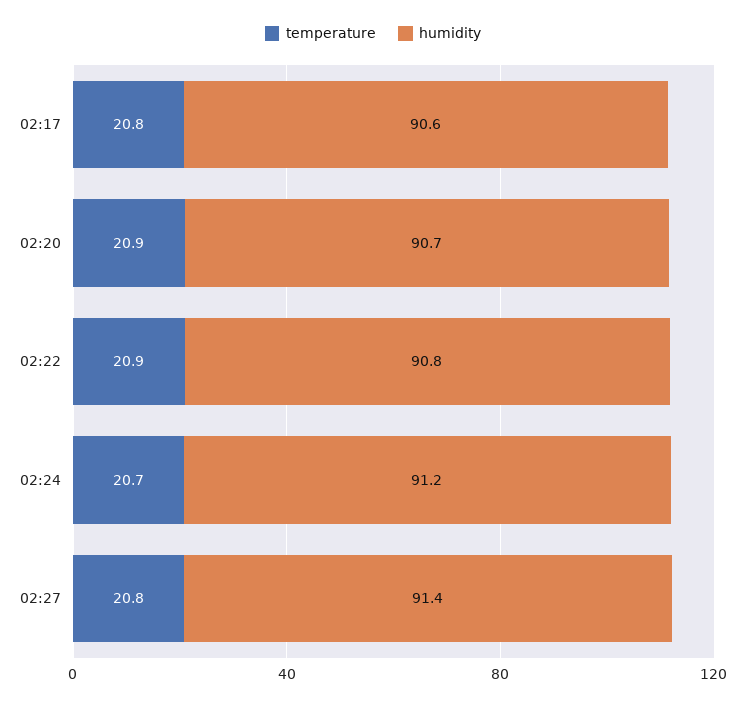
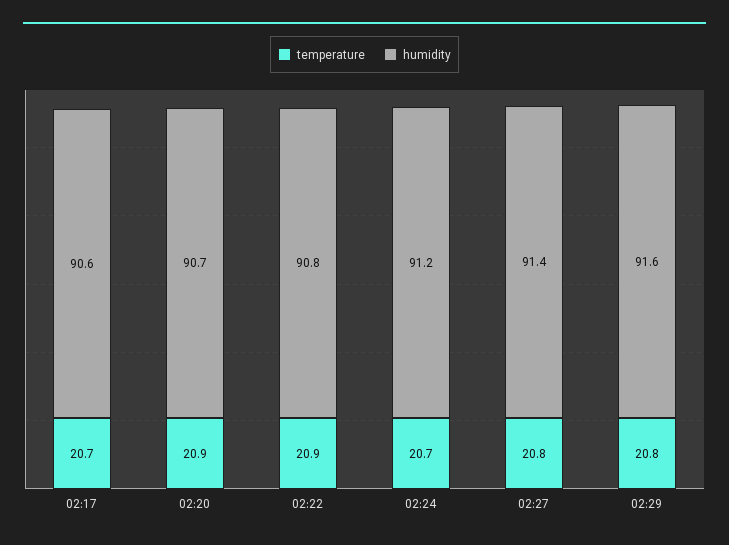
temperature, 02:17: 20.8 -> 20.7
temperature, 02:29: none -> 20.8
humidity, 02:29: none -> 91.6

